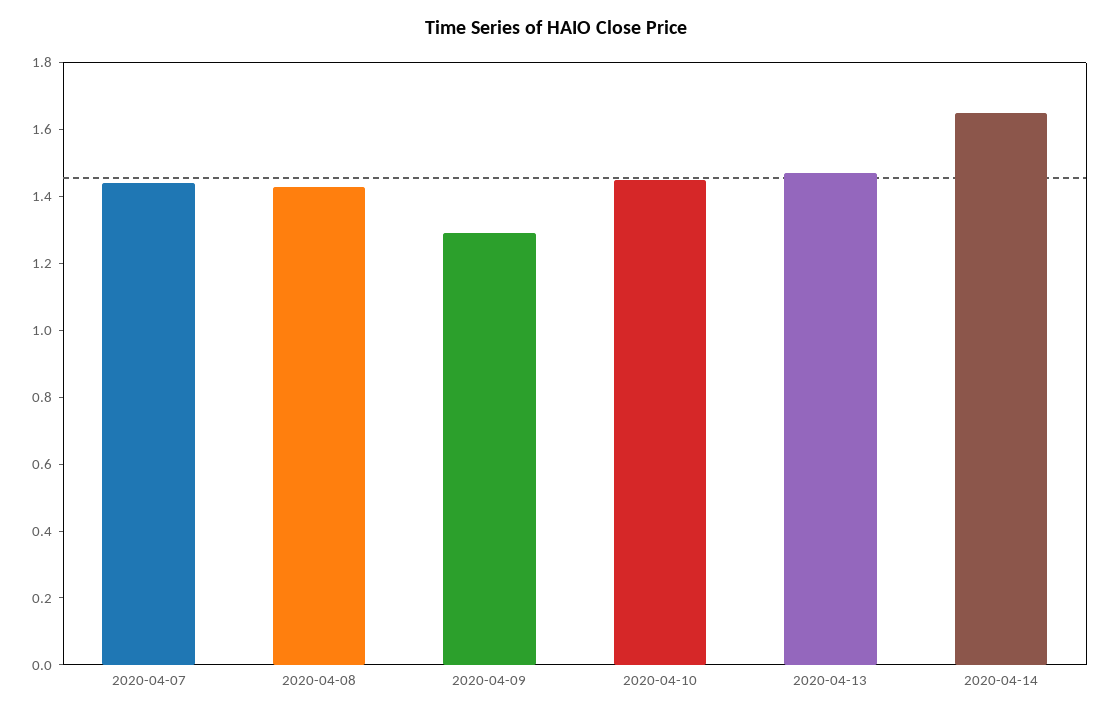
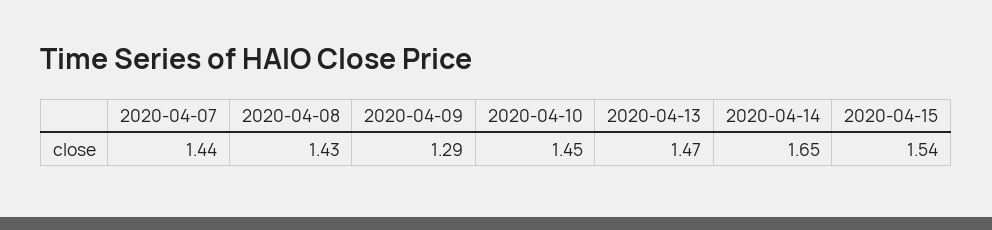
2020-04-15: none -> 1.54

